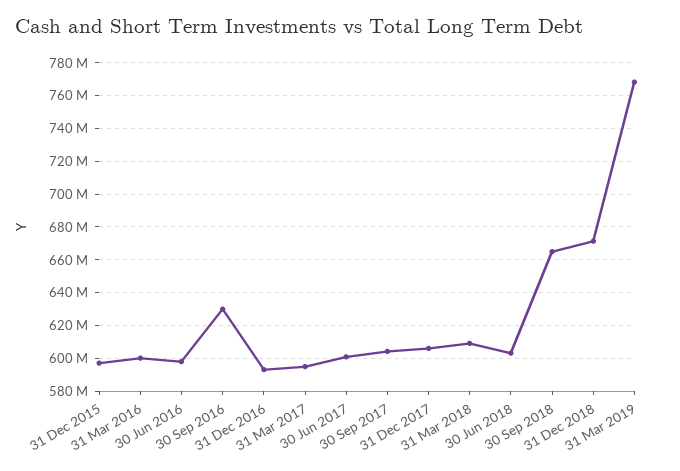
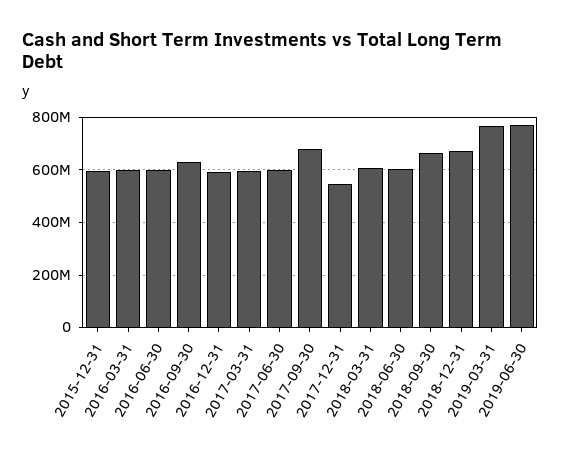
30 Sep 2017: 605000000 -> 675000000
31 Dec 2017: 605000000 -> 550000000
2019-06-30: none -> 775000000

